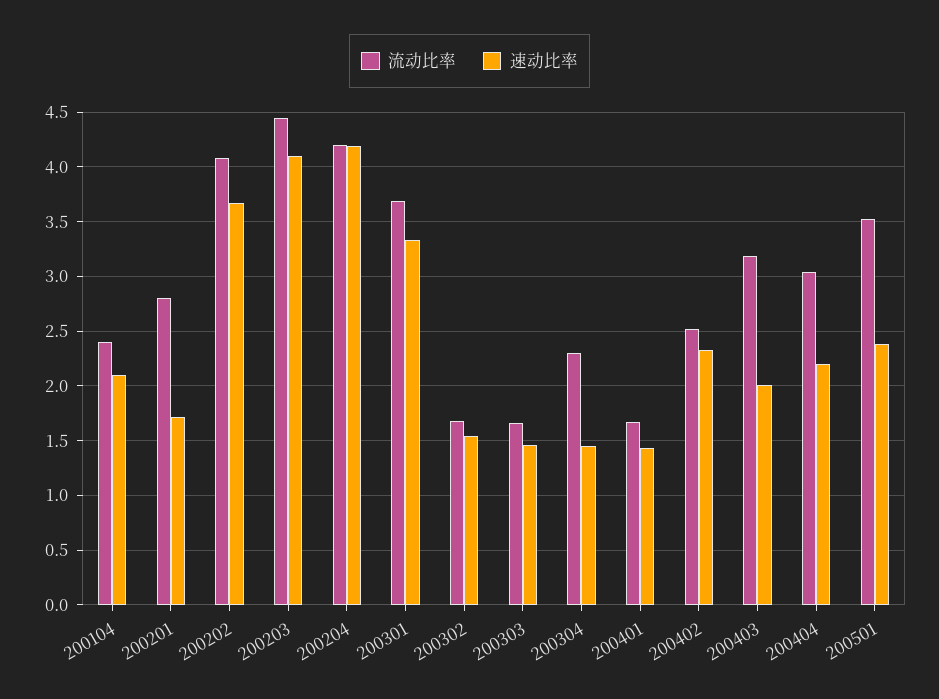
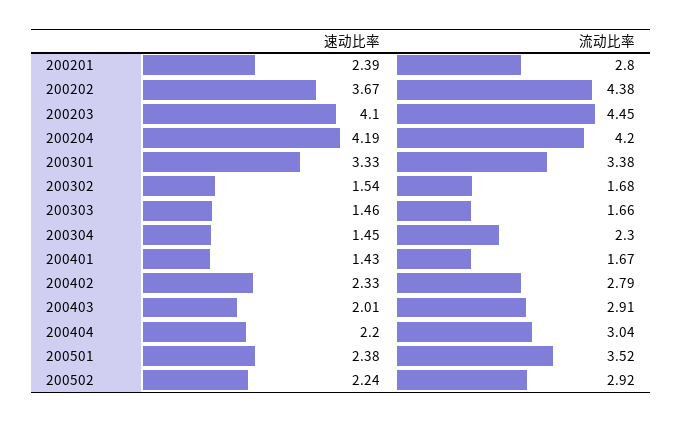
流动比率, 200104: 2.4 -> none
速动比率, 200104: 2.1 -> none
速动比率, 200201: 1.7 -> 2.39
流动比率, 200202: 4.1 -> 4.38
流动比率, 200301: 3.7 -> 3.38
流动比率, 200402: 2.5 -> 2.79
流动比率, 200403: 3.2 -> 2.91
速动比率, 200502: none -> 2.24
流动比率, 200502: none -> 2.92

